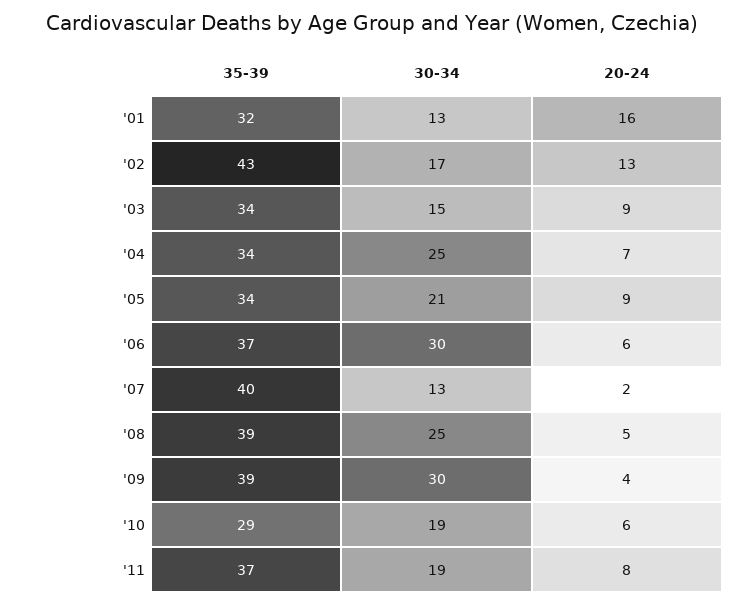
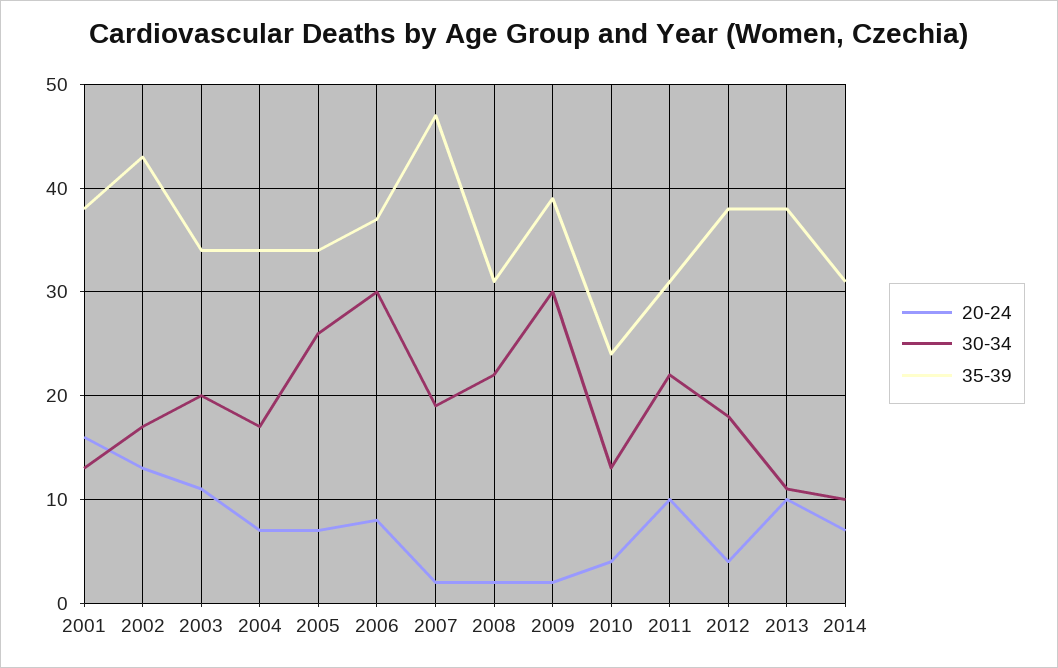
35-39, '01: 32 -> 38
30-34, '03: 15 -> 20
20-24, '03: 9 -> 11
30-34, '04: 25 -> 17
30-34, '05: 21 -> 26
20-24, '05: 9 -> 7
20-24, '06: 6 -> 8
35-39, '07: 40 -> 47
30-34, '07: 13 -> 19
35-39, '08: 39 -> 31
30-34, '08: 25 -> 22
20-24, '08: 5 -> 2
20-24, '09: 4 -> 2
35-39, '10: 29 -> 24
30-34, '10: 19 -> 13
20-24, '10: 6 -> 4
35-39, '11: 37 -> 31
30-34, '11: 19 -> 22
20-24, '11: 8 -> 10
20-24, 2012: none -> 4
30-34, 2012: none -> 18
35-39, 2012: none -> 38
20-24, 2013: none -> 10
30-34, 2013: none -> 11
35-39, 2013: none -> 38
20-24, 2014: none -> 7
30-34, 2014: none -> 10
35-39, 2014: none -> 31

